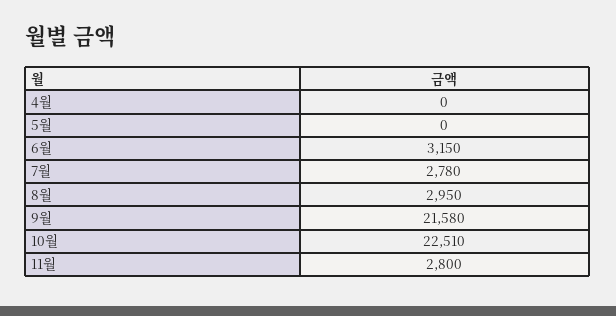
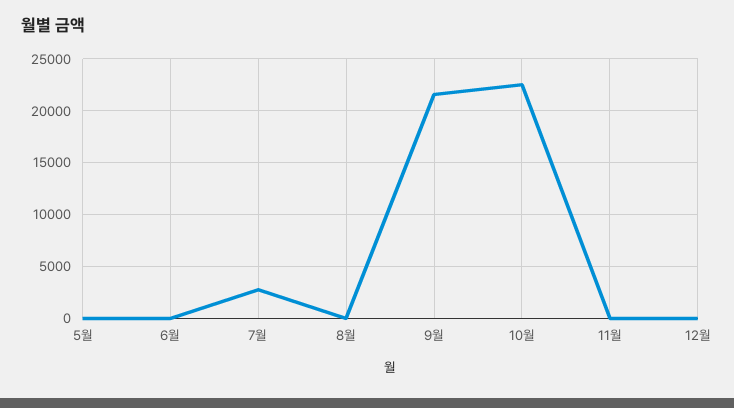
4월: 0 -> none
6월: 3150 -> 0
8월: 2950 -> 0
11월: 2800 -> 0
12월: none -> 0

